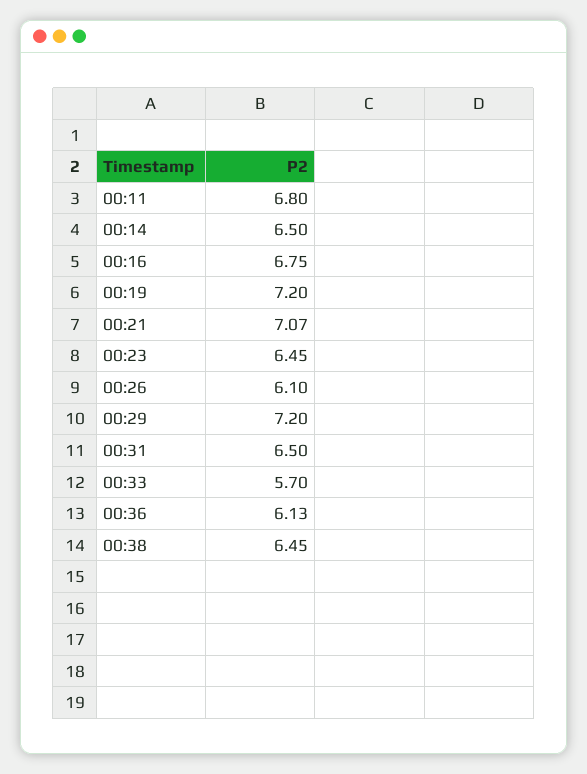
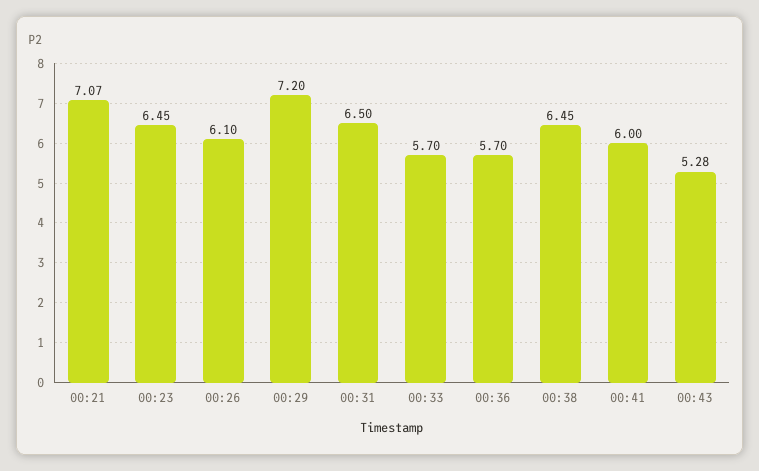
00:11: 6.8 -> none
00:14: 6.5 -> none
00:16: 6.75 -> none
00:19: 7.2 -> none
00:36: 6.13 -> 5.7
00:41: none -> 6
00:43: none -> 5.28

